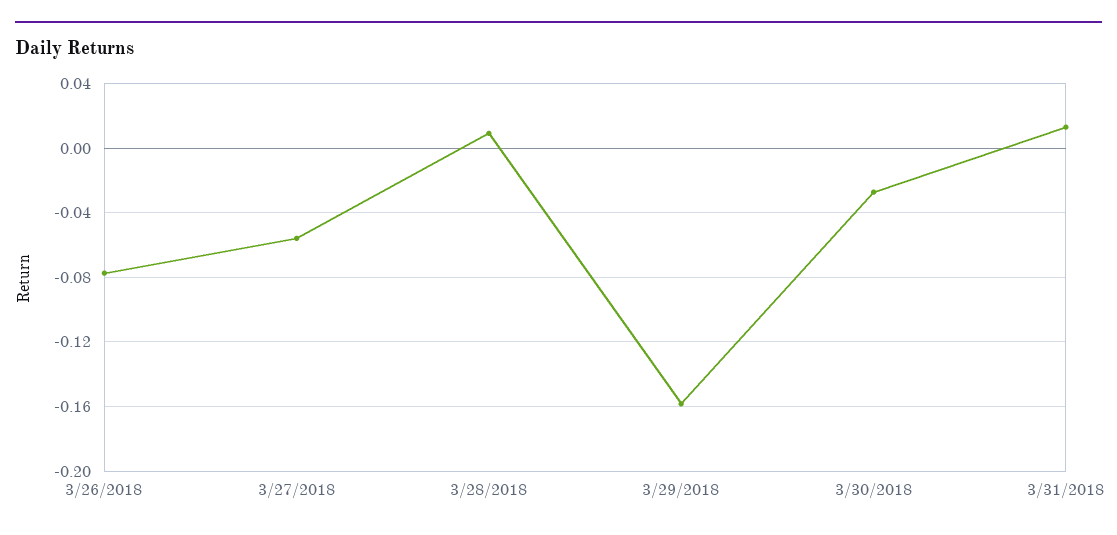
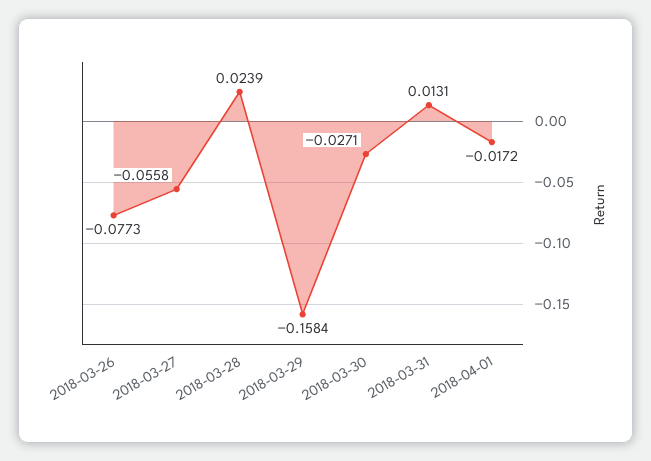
3/28/2018: 0.01 -> 0.0239
2018-04-01: none -> -0.0172

